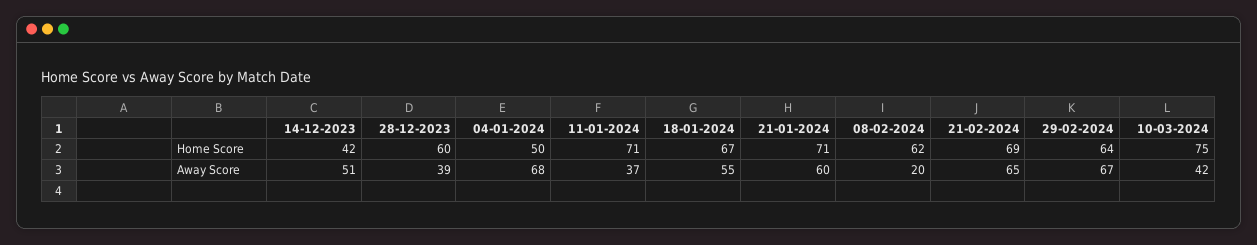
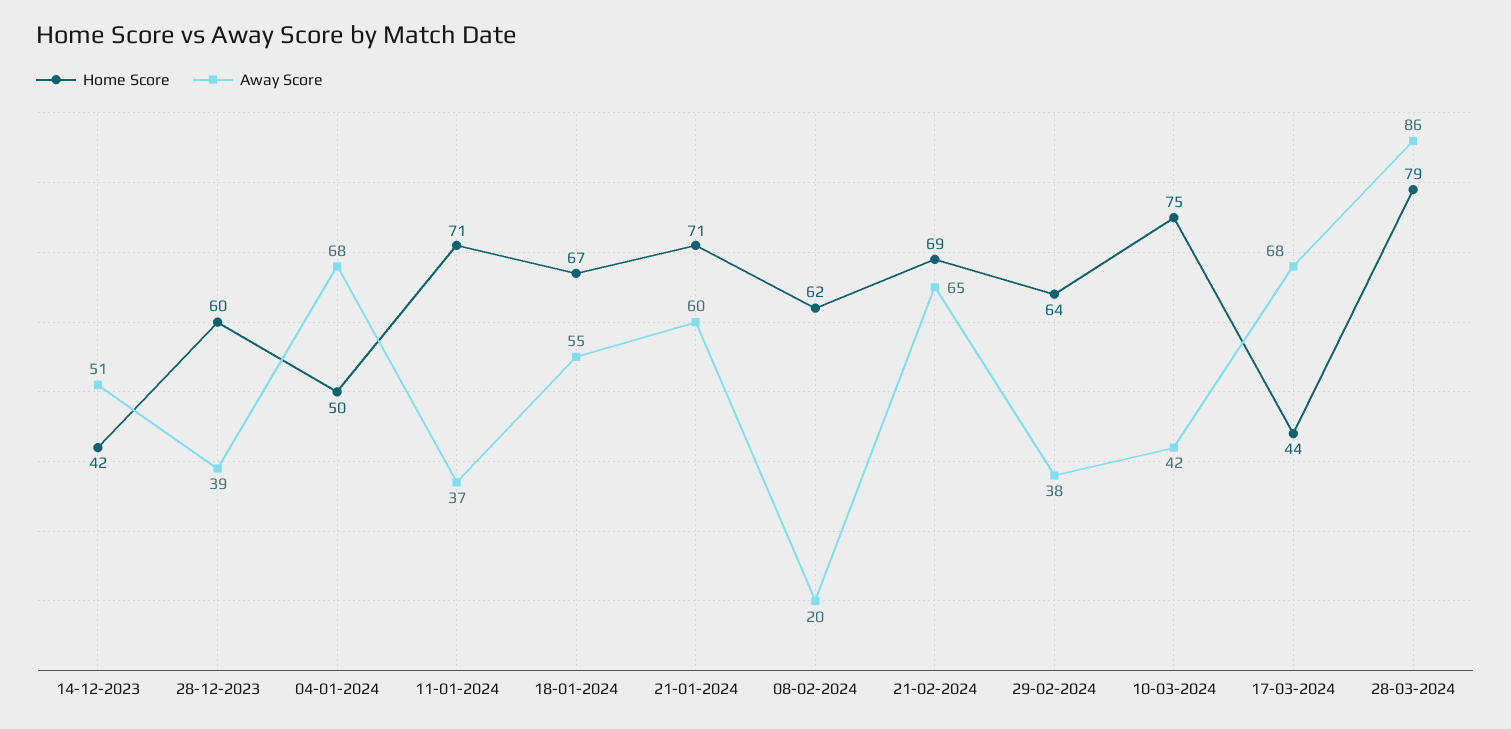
Away Score, 29-02-2024: 67 -> 38
Home Score, 17-03-2024: none -> 44
Away Score, 17-03-2024: none -> 68
Home Score, 28-03-2024: none -> 79
Away Score, 28-03-2024: none -> 86

